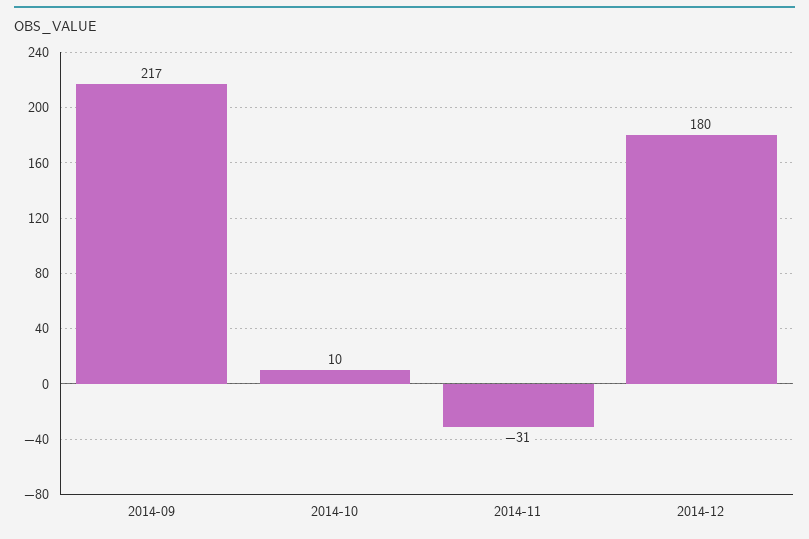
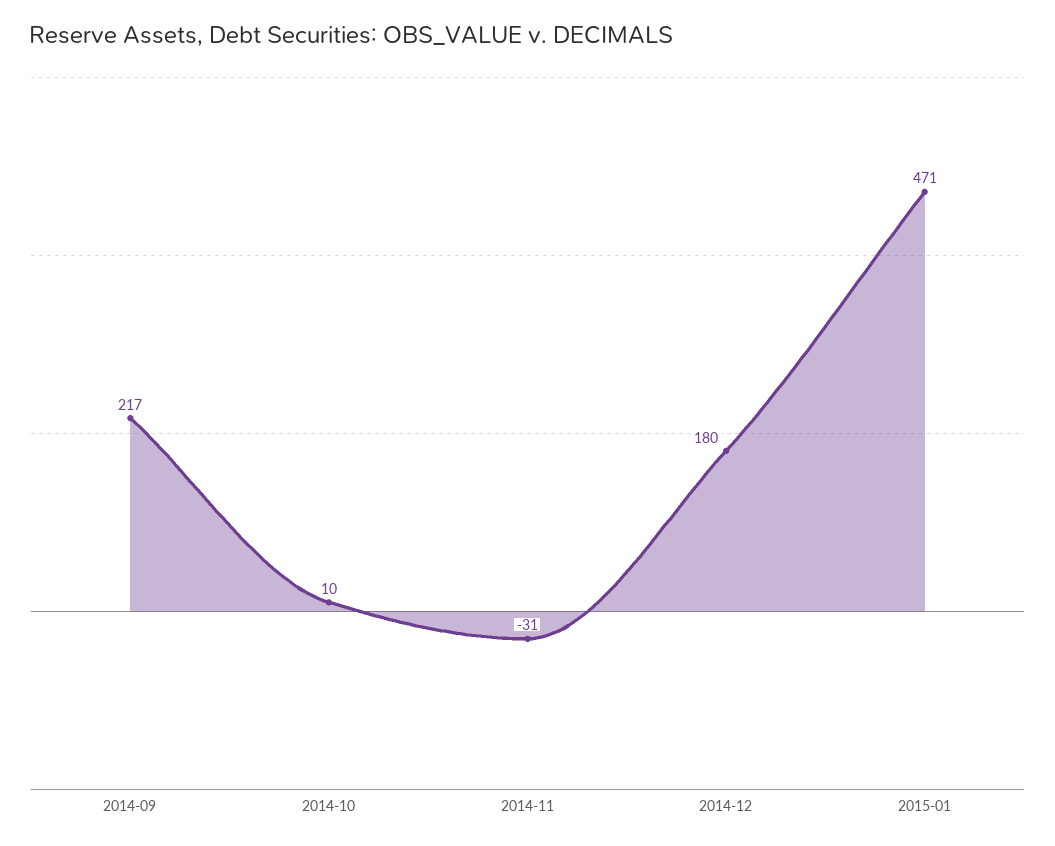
2015-01: none -> 471

